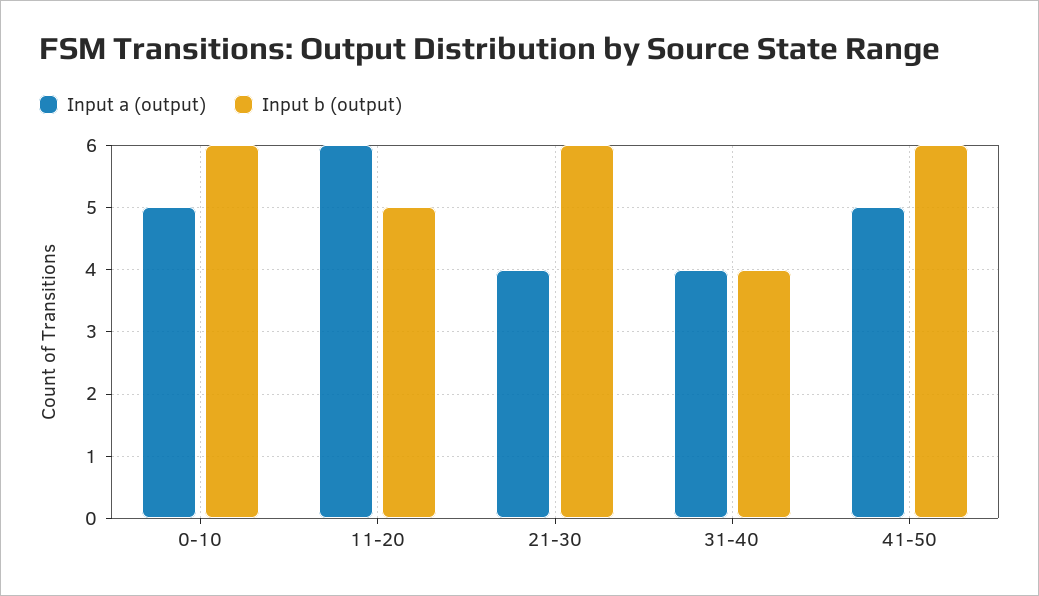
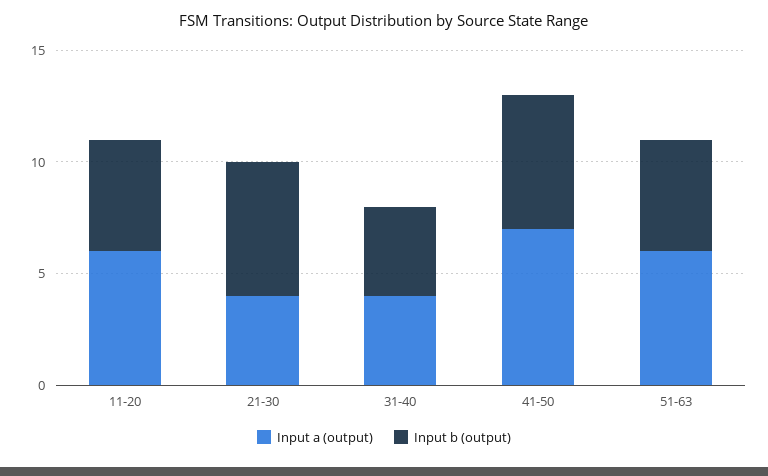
Input a (output), 0-10: 5 -> none
Input b (output), 0-10: 6 -> none
Input a (output), 41-50: 5 -> 7
Input a (output), 51-63: none -> 6
Input b (output), 51-63: none -> 5

